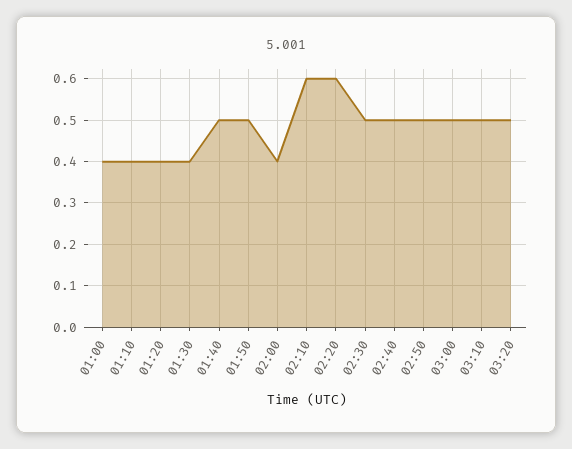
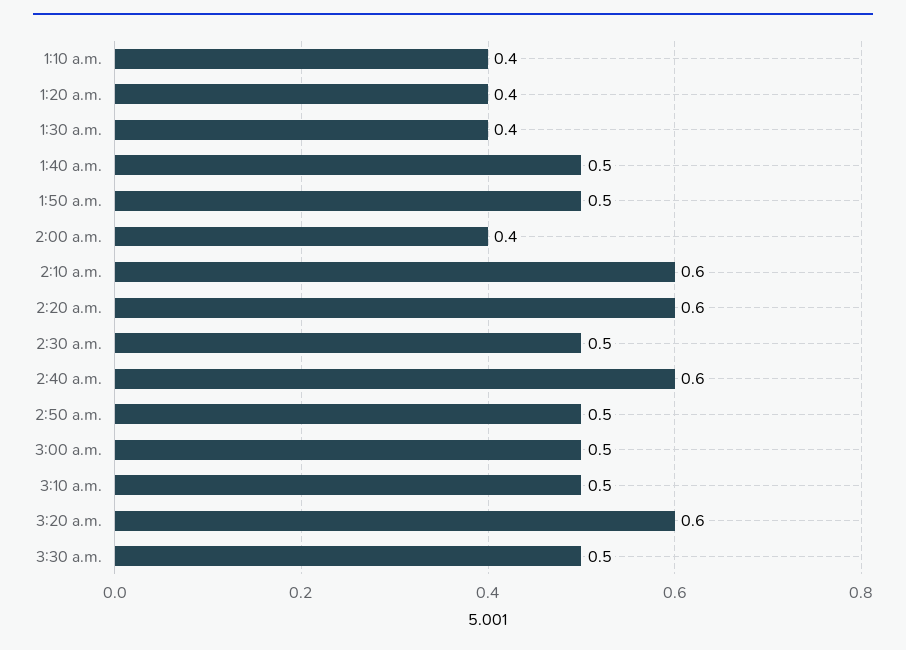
01:00: 0.4 -> none
02:40: 0.5 -> 0.6
03:20: 0.5 -> 0.6
3:30 a.m.: none -> 0.5

